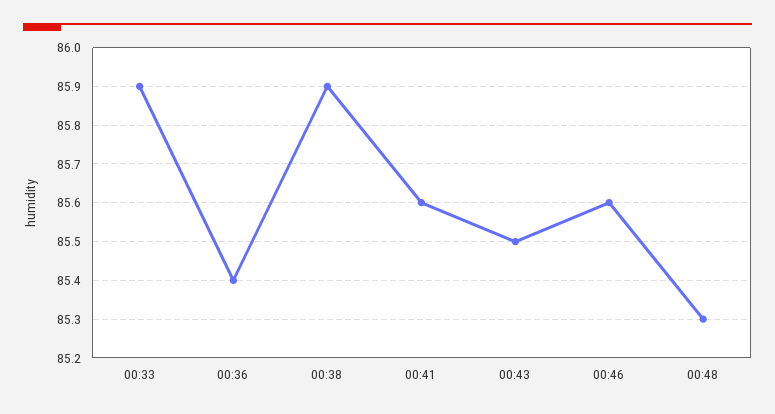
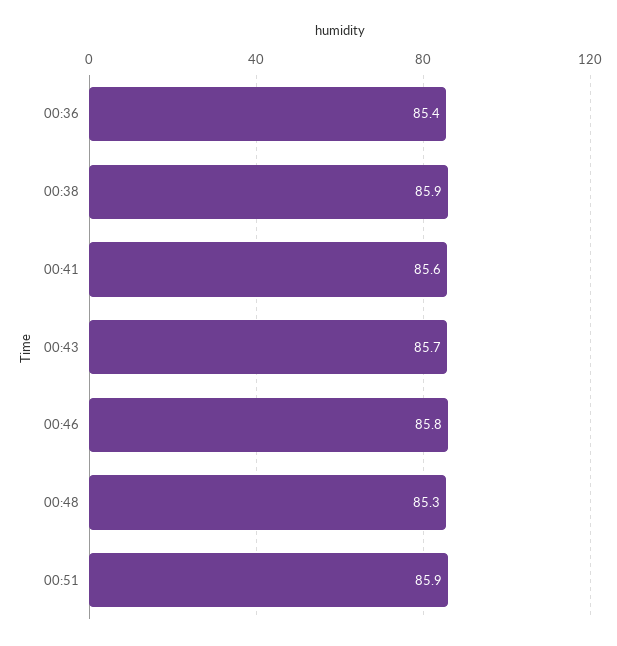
00:33: 85.9 -> none
00:43: 85.5 -> 85.7
00:46: 85.6 -> 85.8
00:51: none -> 85.9

